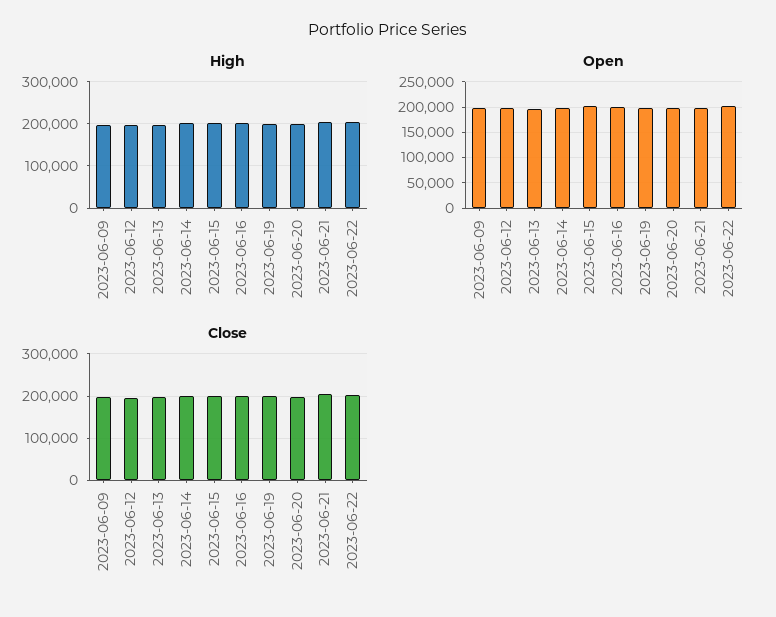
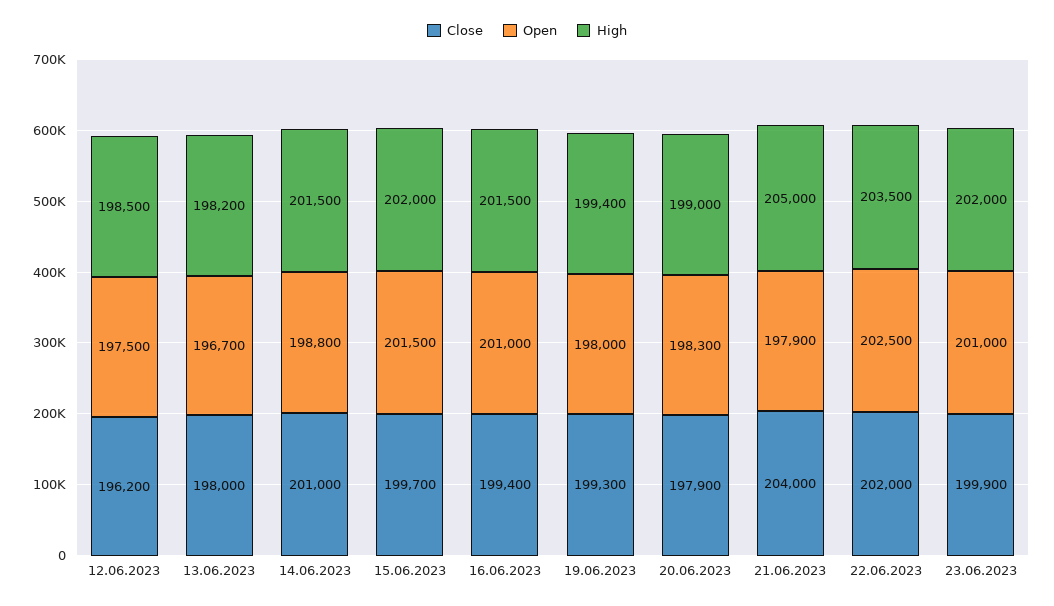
High, 2023-06-09: 200000 -> none
Open, 2023-06-09: 200000 -> none
Close, 2023-06-09: 200000 -> none
Close, 23.06.2023: none -> 199900
Open, 23.06.2023: none -> 201000
High, 23.06.2023: none -> 202000

